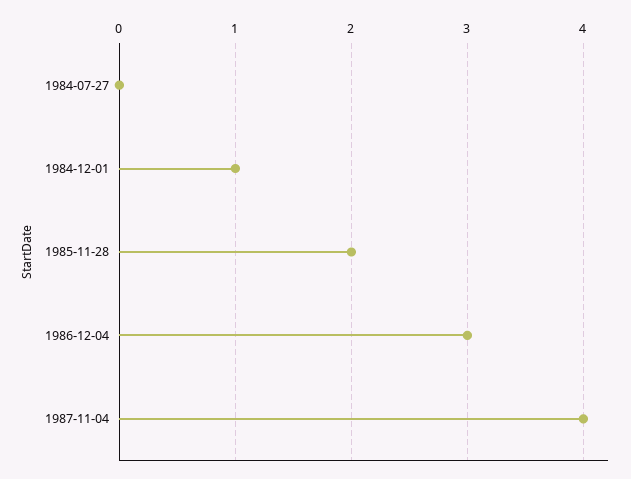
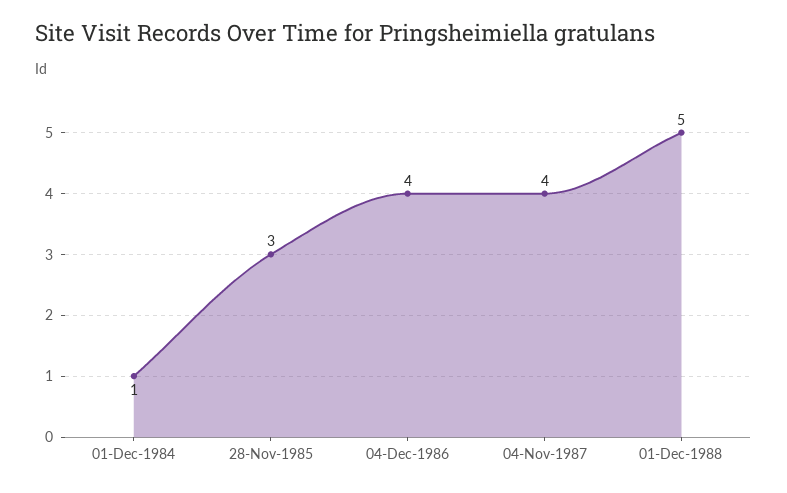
1984-07-27: 0 -> none
1985-11-28: 2 -> 3
1986-12-04: 3 -> 4
01-Dec-1988: none -> 5

